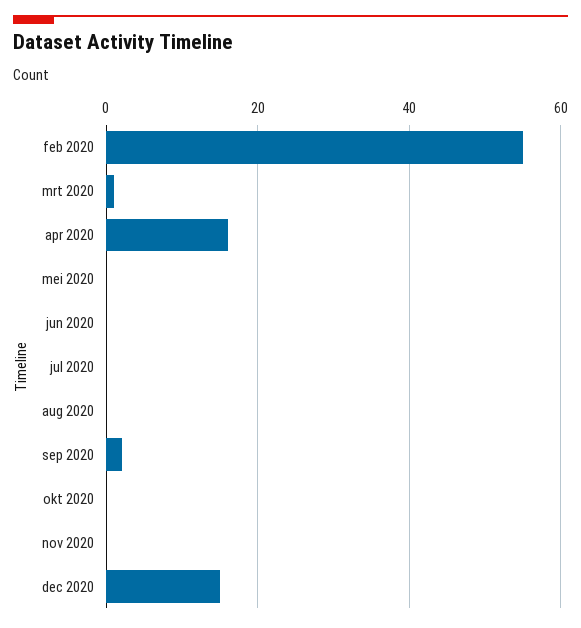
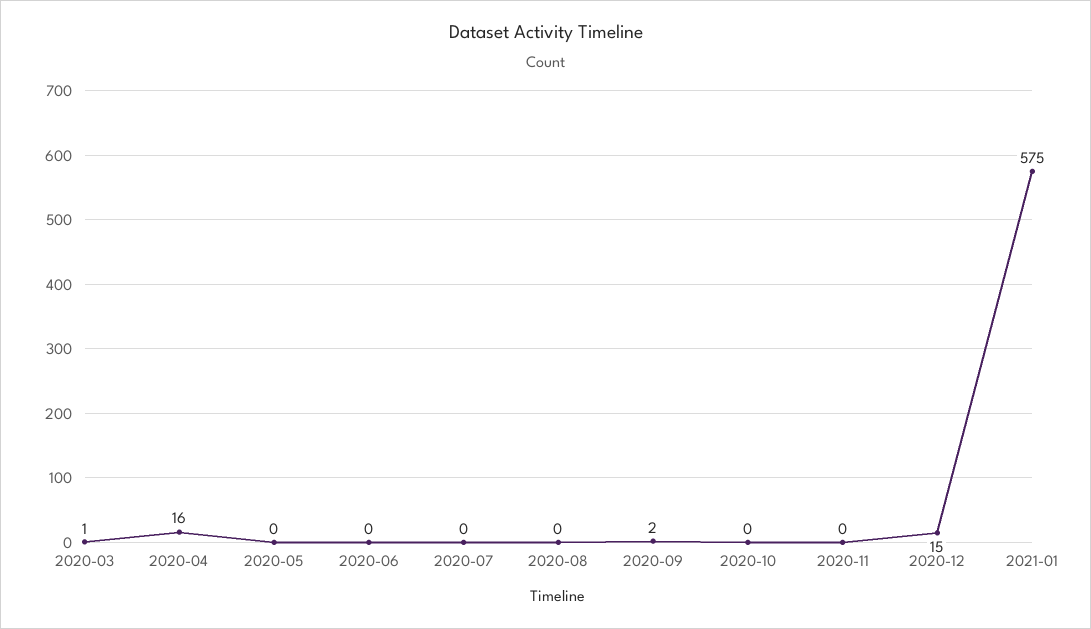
feb 2020: 55 -> none
2021-01: none -> 575

